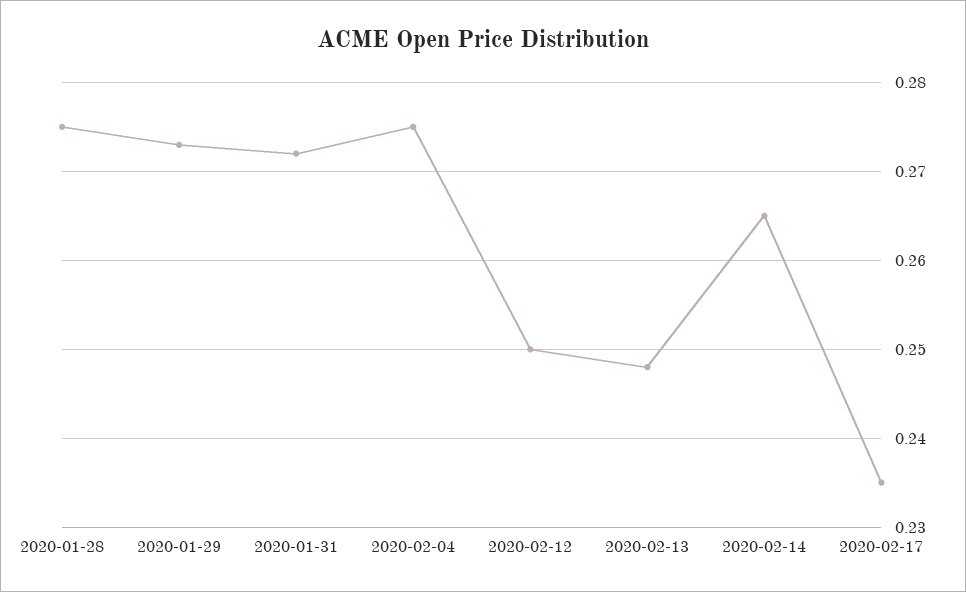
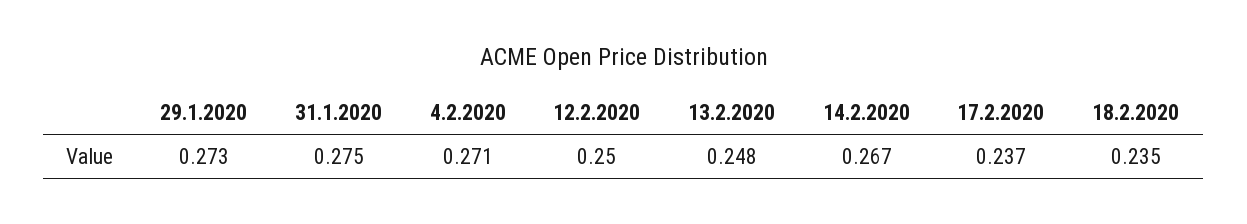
2020-01-28: 0.275 -> none
2020-01-31: 0.272 -> 0.275
2020-02-04: 0.275 -> 0.271
2020-02-14: 0.265 -> 0.267
2020-02-17: 0.235 -> 0.237
18.2.2020: none -> 0.235

